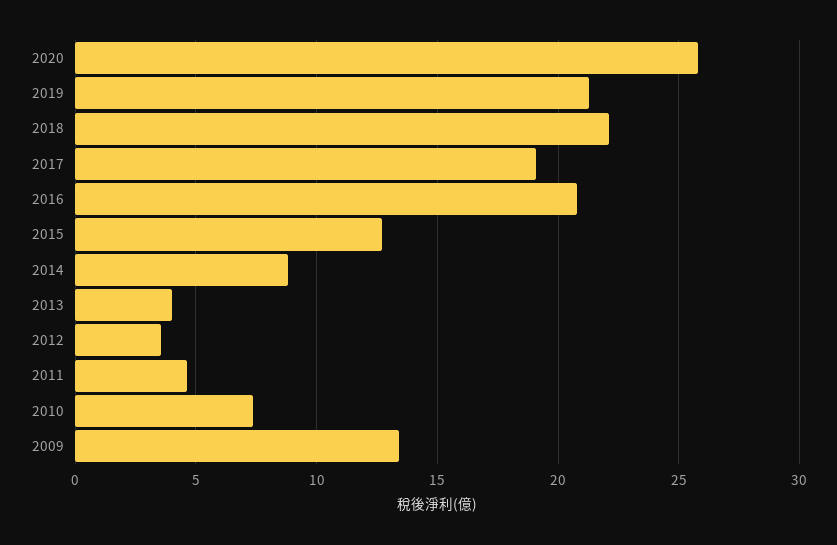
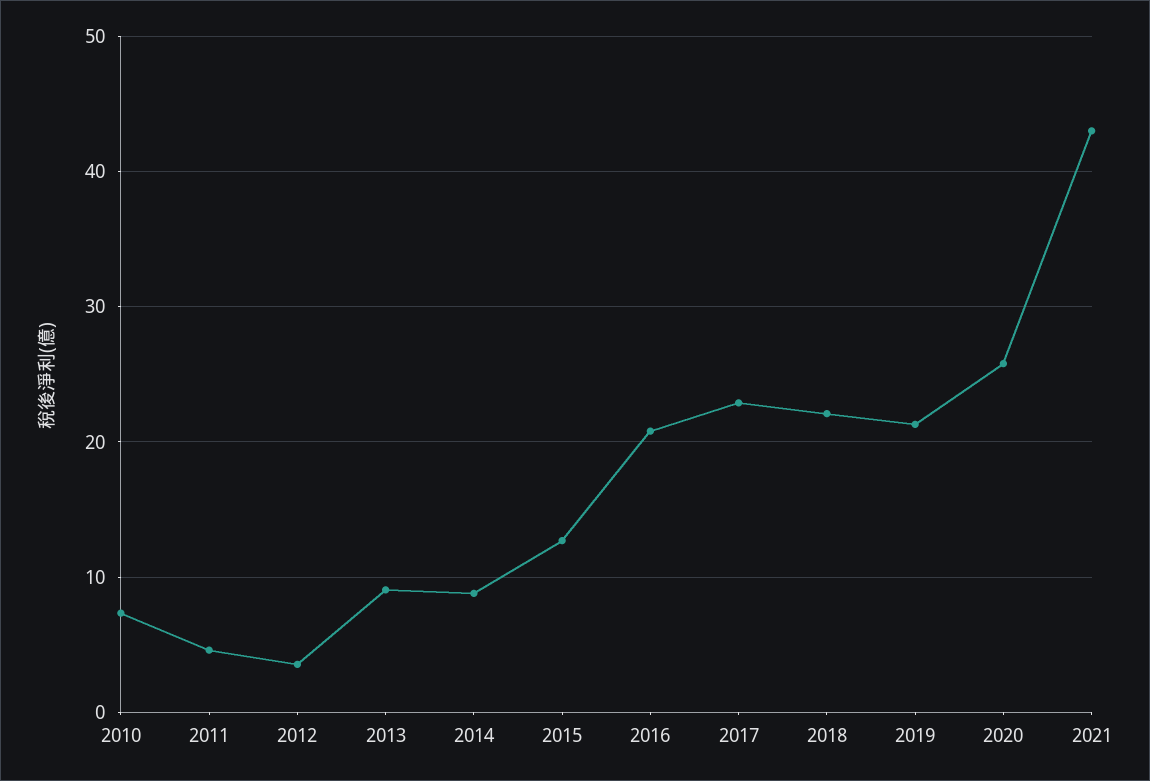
2017: 19 -> 23
2013: 4 -> 9
2009: 13.5 -> none
2021: none -> 43

